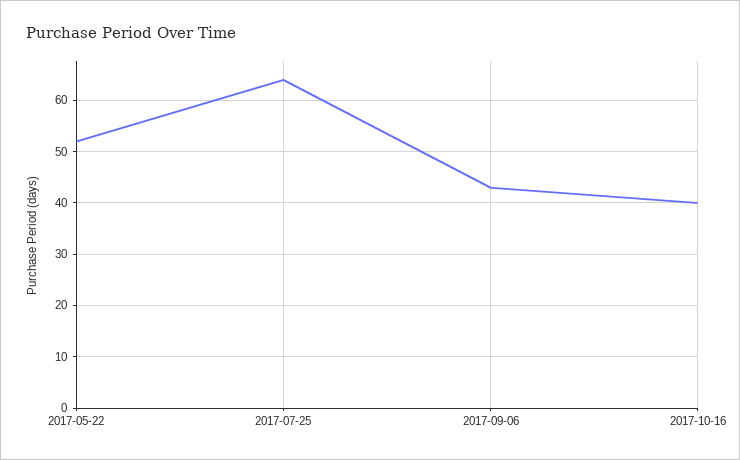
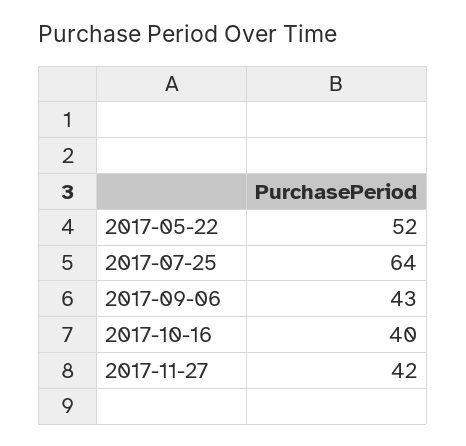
2017-11-27: none -> 42

